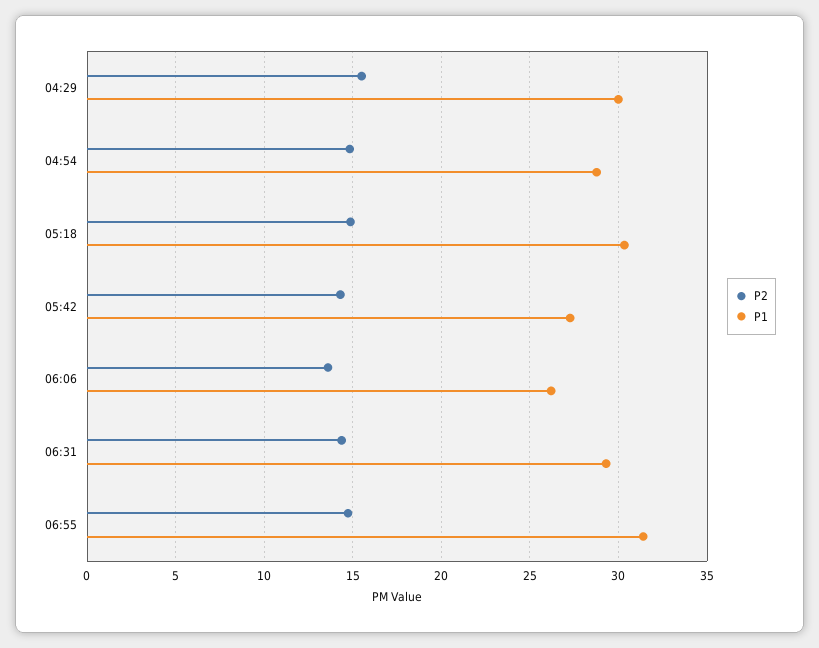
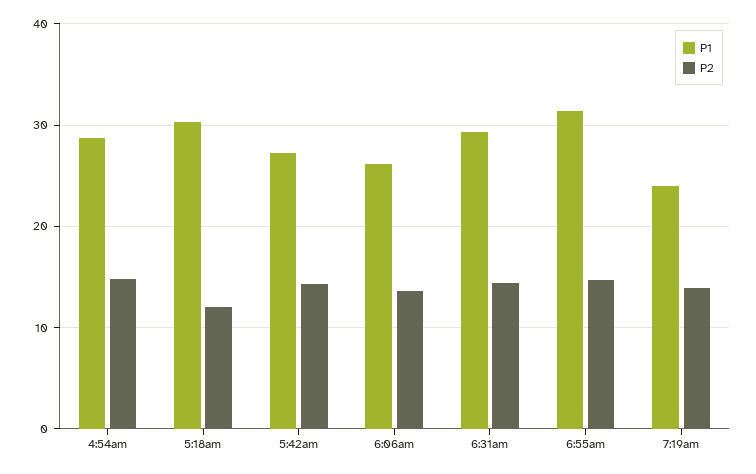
P2, 04:29: 15.5 -> none
P1, 04:29: 30 -> none
P2, 05:18: 15 -> 12
P1, 7:19am: none -> 24
P2, 7:19am: none -> 14

